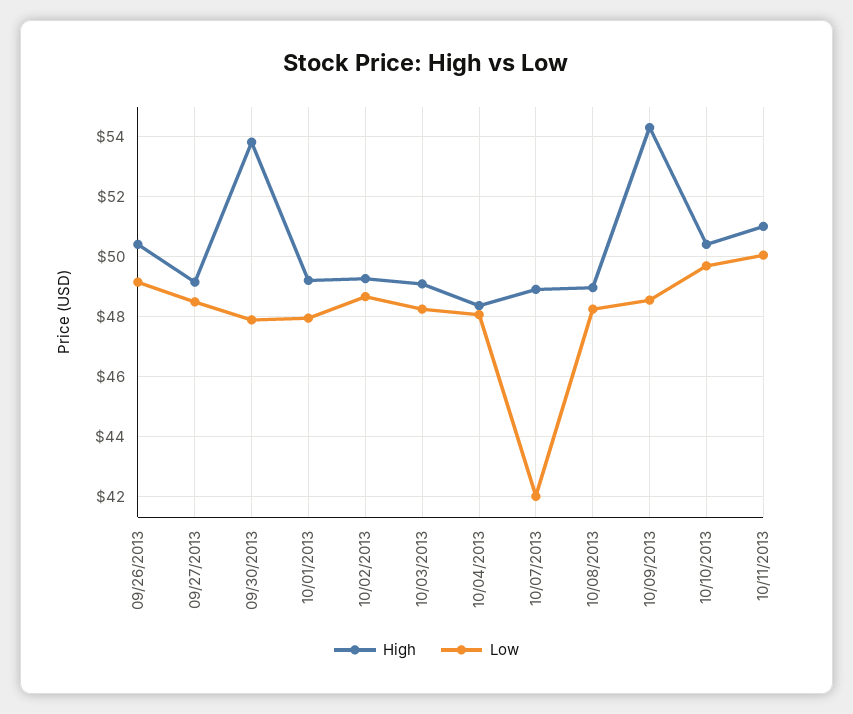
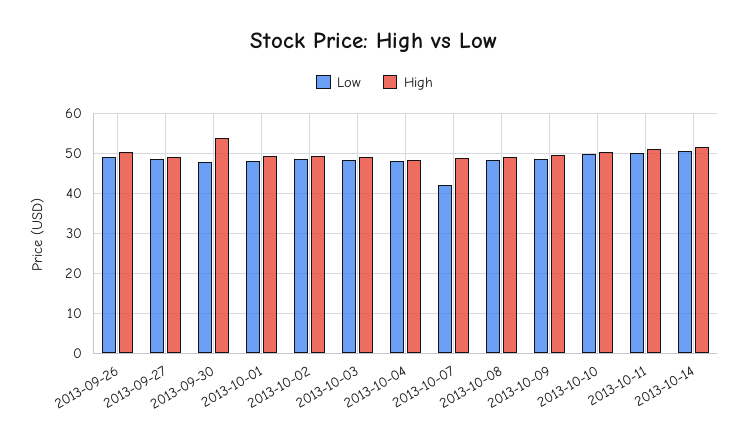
High, 10/09/2013: 54.25 -> 50
Low, 2013-10-14: none -> 50
High, 2013-10-14: none -> 52

